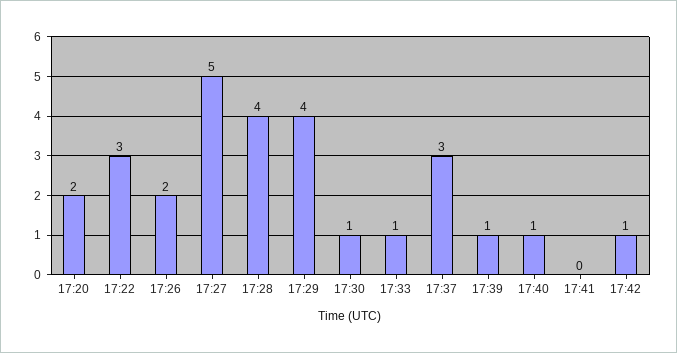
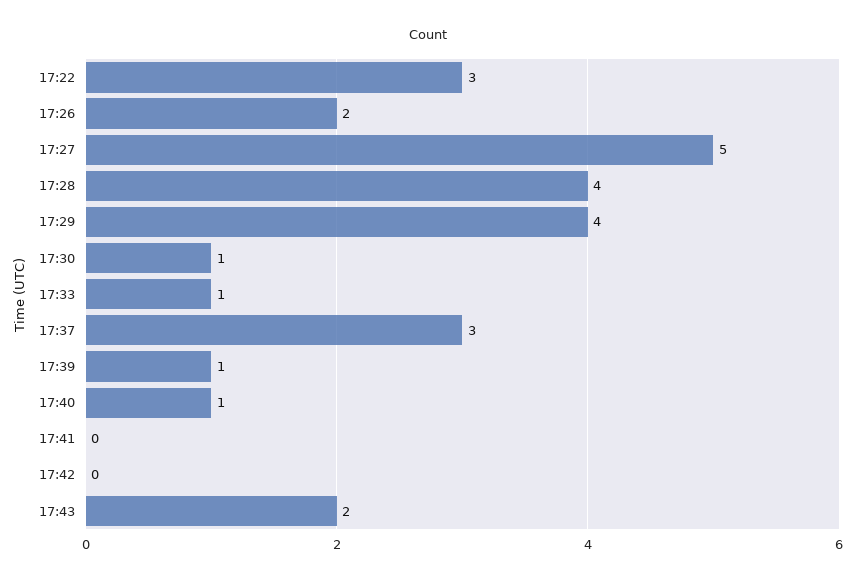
17:20: 2 -> none
17:42: 1 -> 0
17:43: none -> 2

